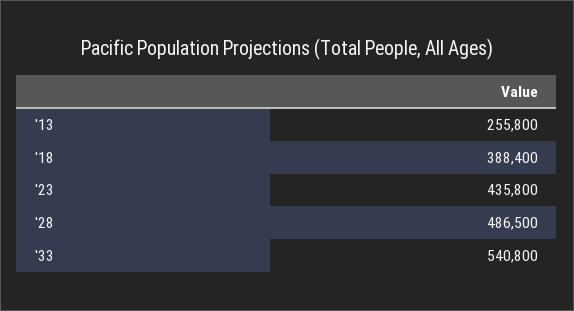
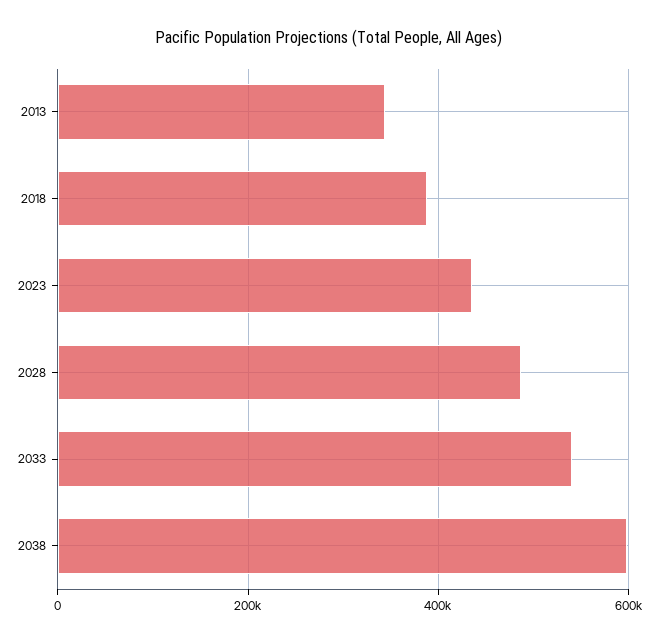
'13: 255800 -> 340000
2038: none -> 600000

